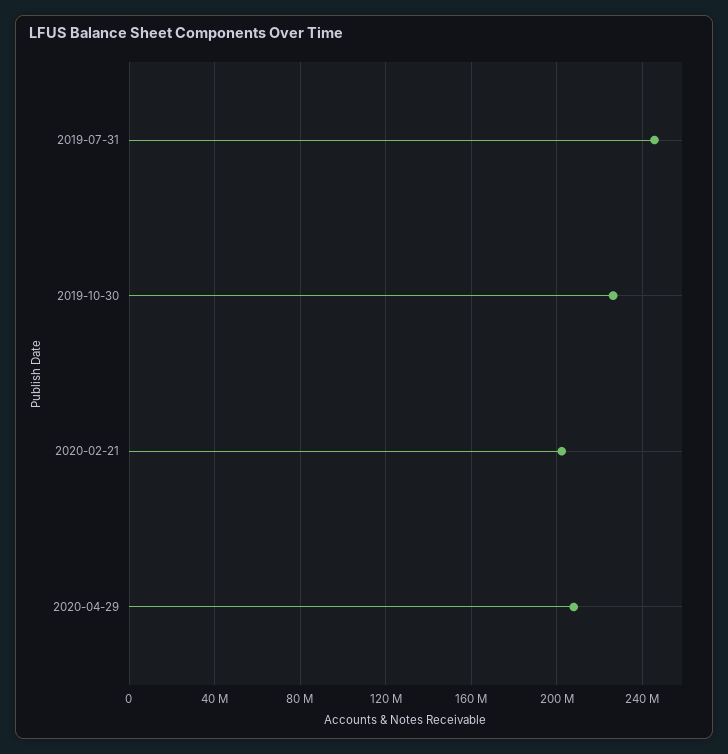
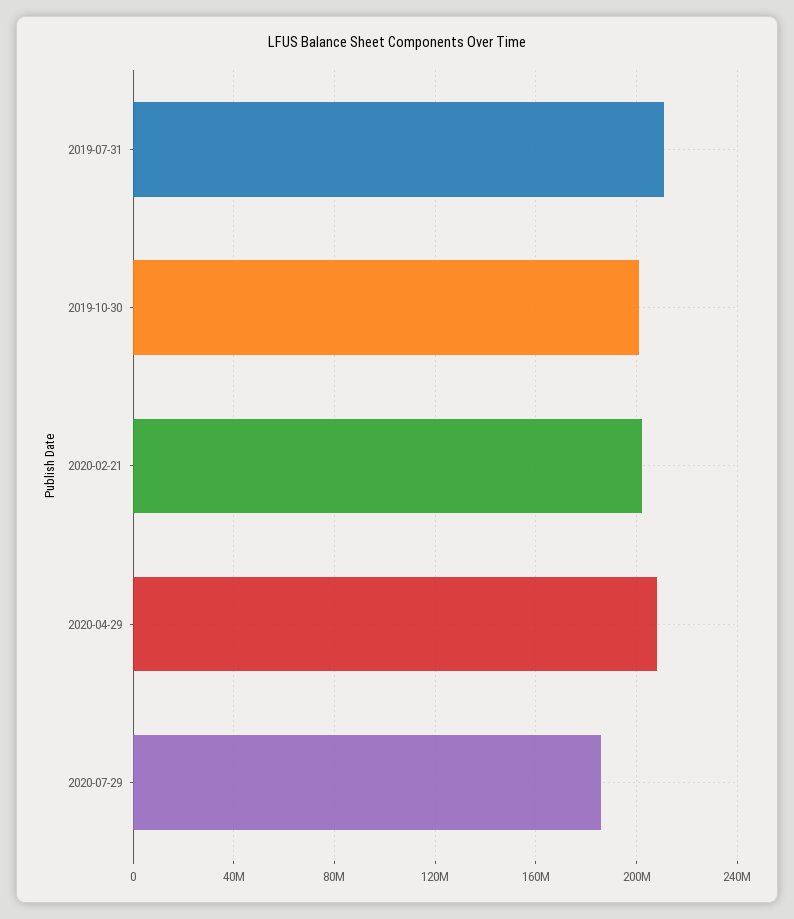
2019-07-31: 245000000 -> 210000000
2019-10-30: 225000000 -> 200000000
2020-07-29: none -> 185000000

